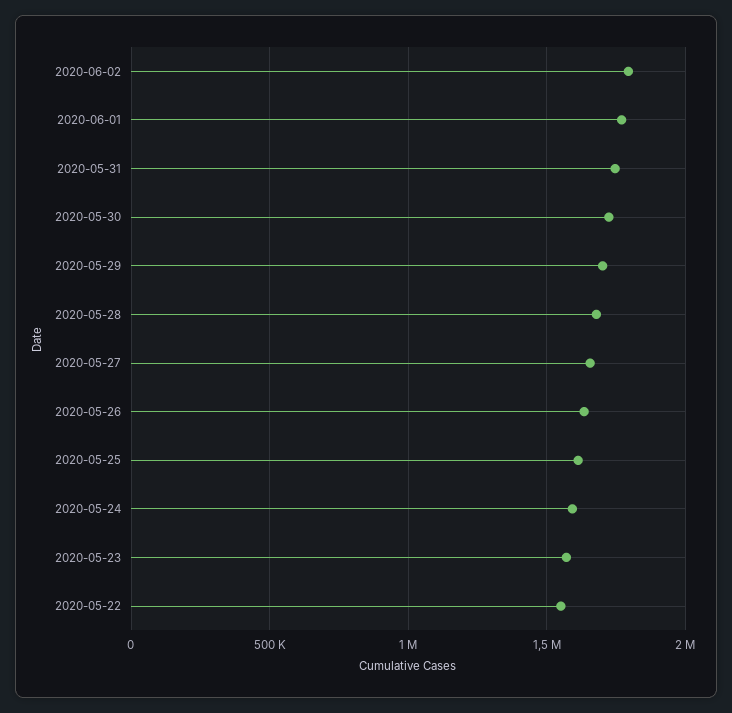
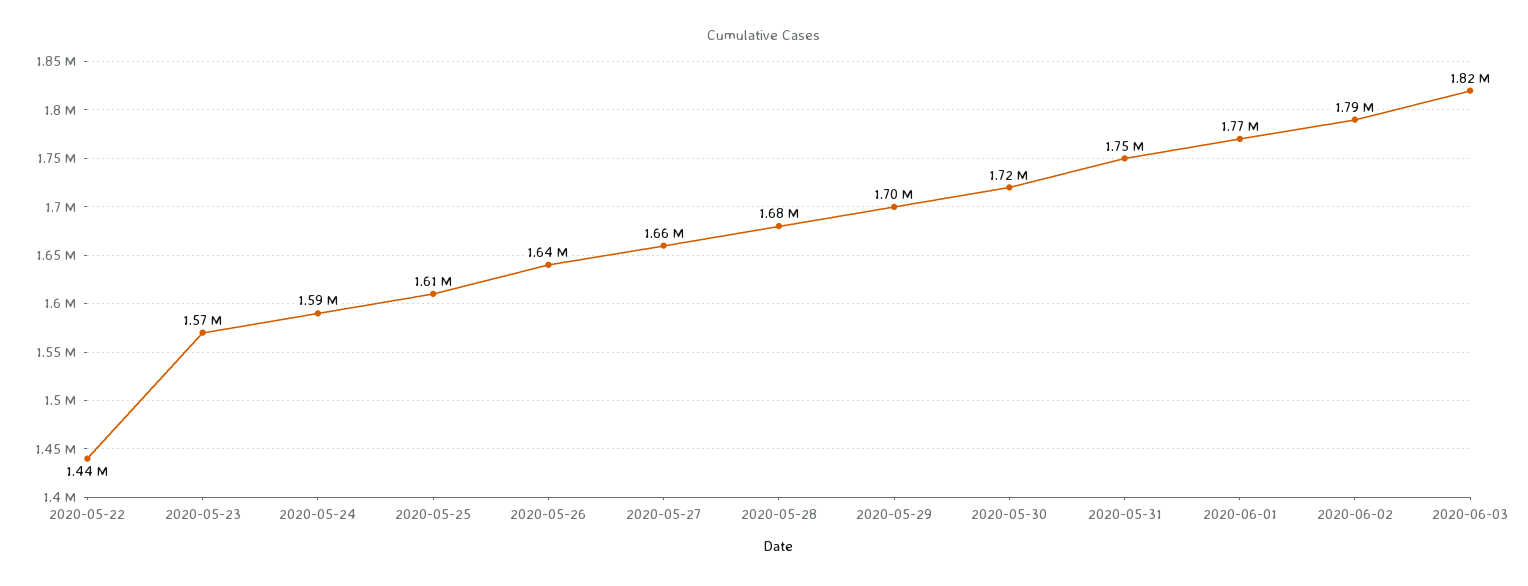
2020-05-22: 1550000 -> 1440000
2020-06-03: none -> 1820000

